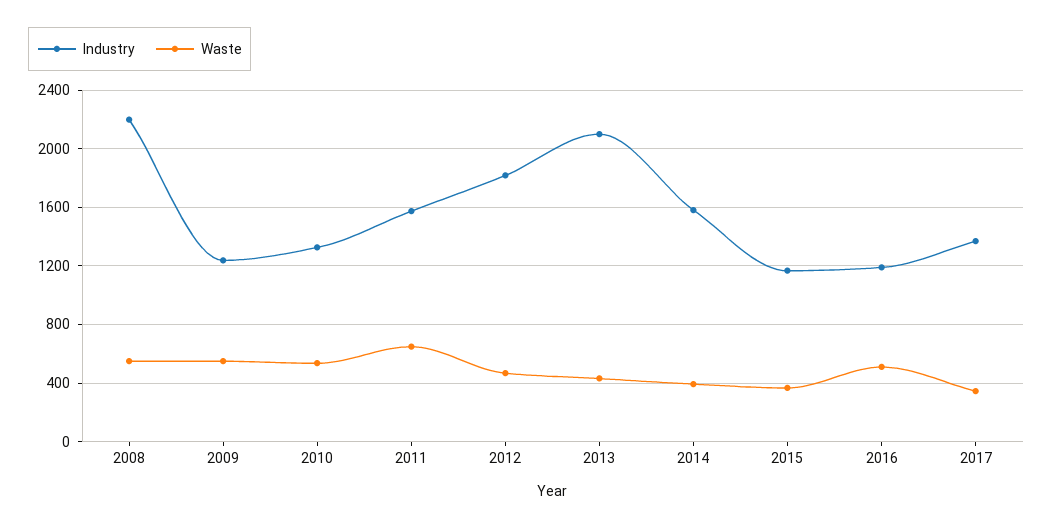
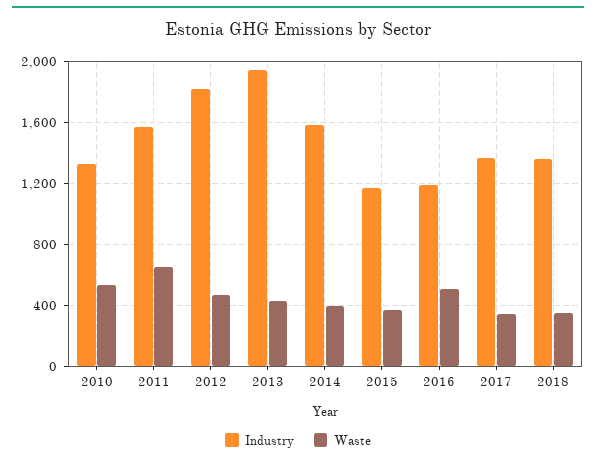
Industry, 2008: 2200 -> none
Waste, 2008: 550 -> none
Industry, 2009: 1250 -> none
Waste, 2009: 550 -> none
Industry, 2013: 2100 -> 1950
Industry, 2018: none -> 1350
Waste, 2018: none -> 350

